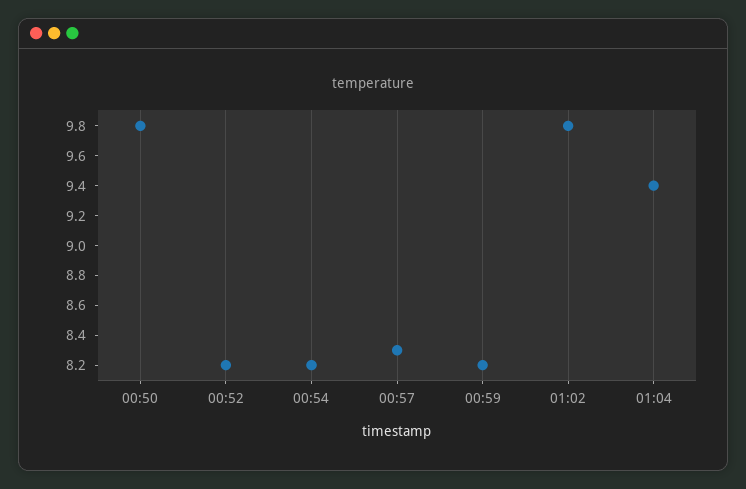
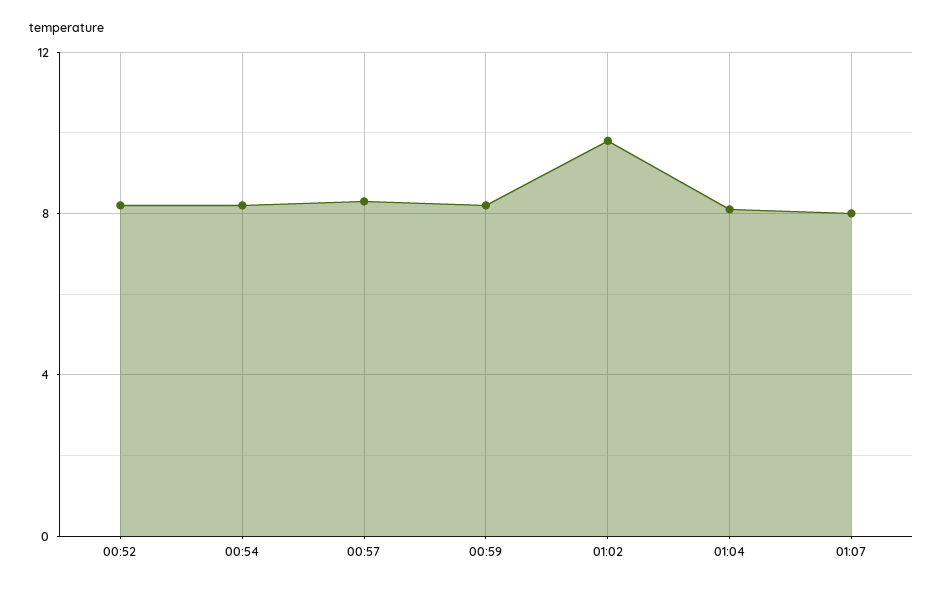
00:50: 9.8 -> none
01:04: 9.4 -> 8
01:07: none -> 8

